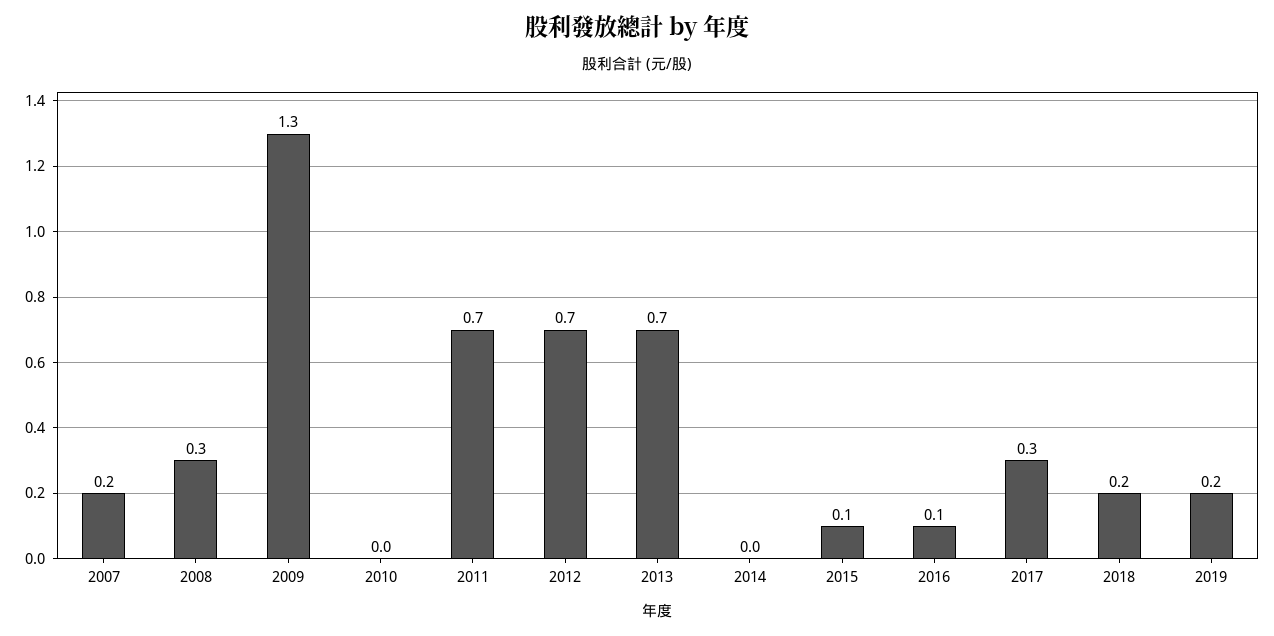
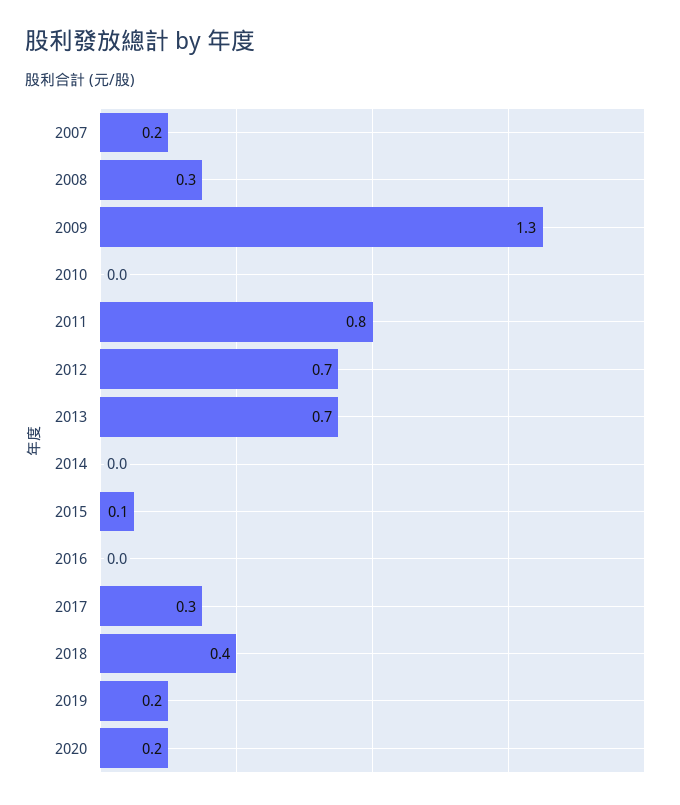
2011: 0.7 -> 0.8
2016: 0.1 -> 0
2018: 0.2 -> 0.4
2020: none -> 0.2

